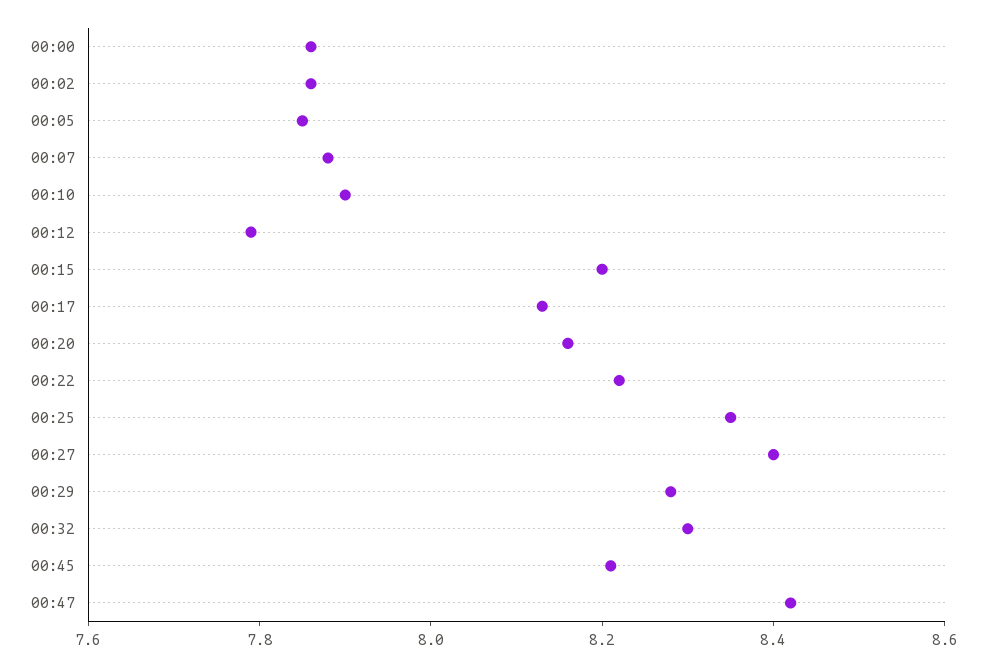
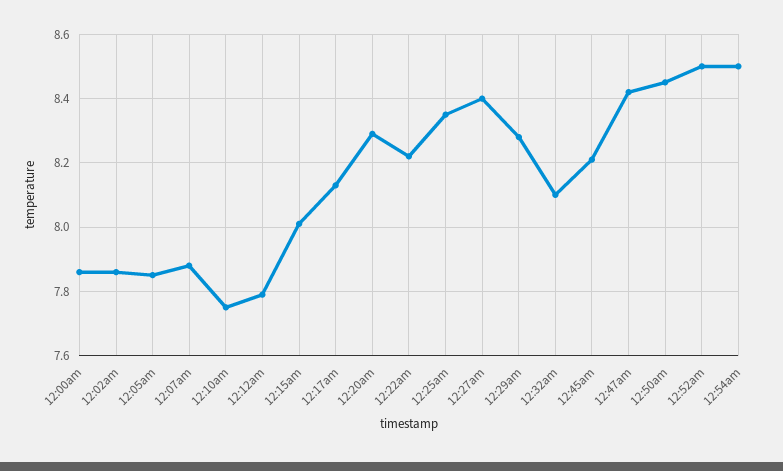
00:10: 7.9 -> 7.75
00:15: 8.2 -> 8
00:20: 8.15 -> 8.3
00:32: 8.3 -> 8.1
12:50am: none -> 8.45
12:52am: none -> 8.5
12:54am: none -> 8.5

